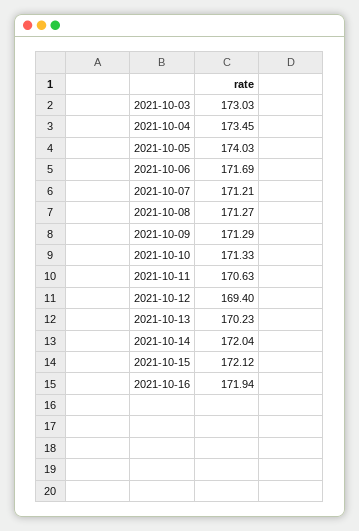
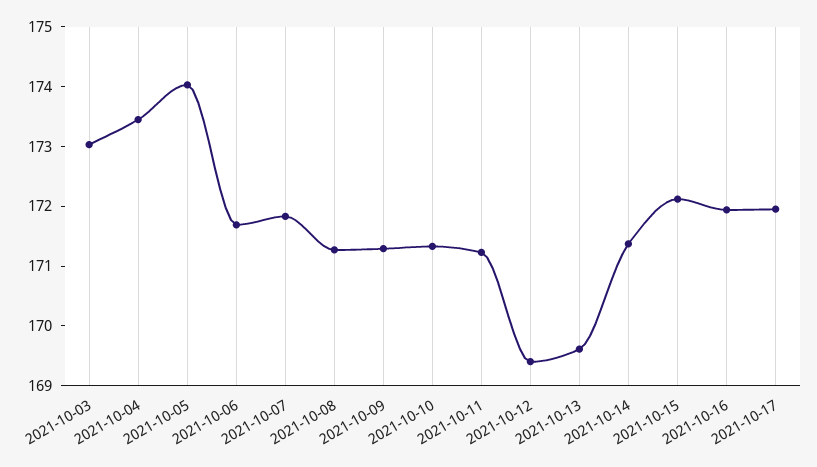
2021-10-07: 171.21 -> 171.8
2021-10-11: 170.63 -> 171.2
2021-10-13: 170.23 -> 169.6
2021-10-14: 172.04 -> 171.4
2021-10-17: none -> 172

